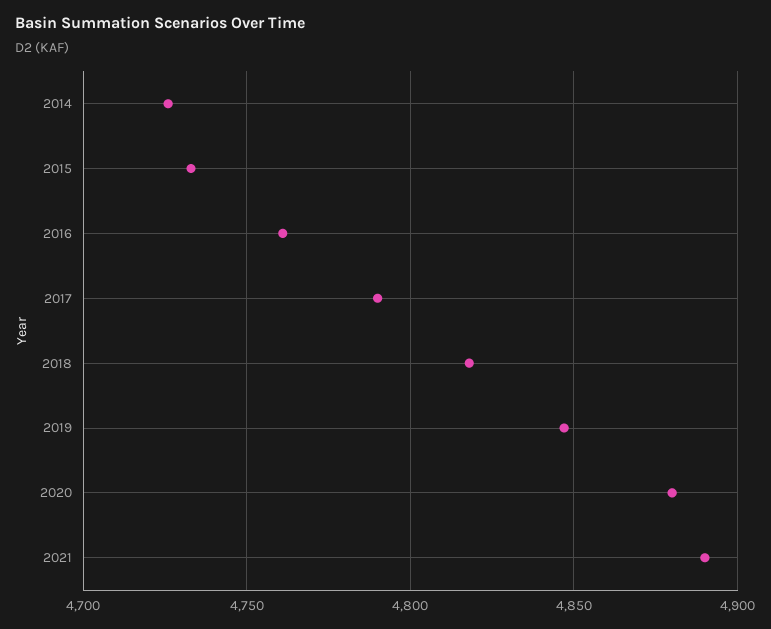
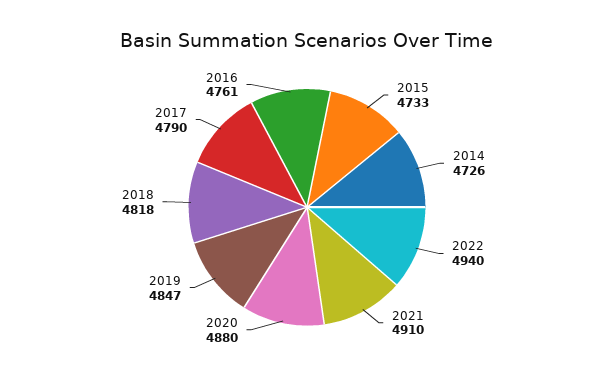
2021: 4890 -> 4910
2022: none -> 4940

